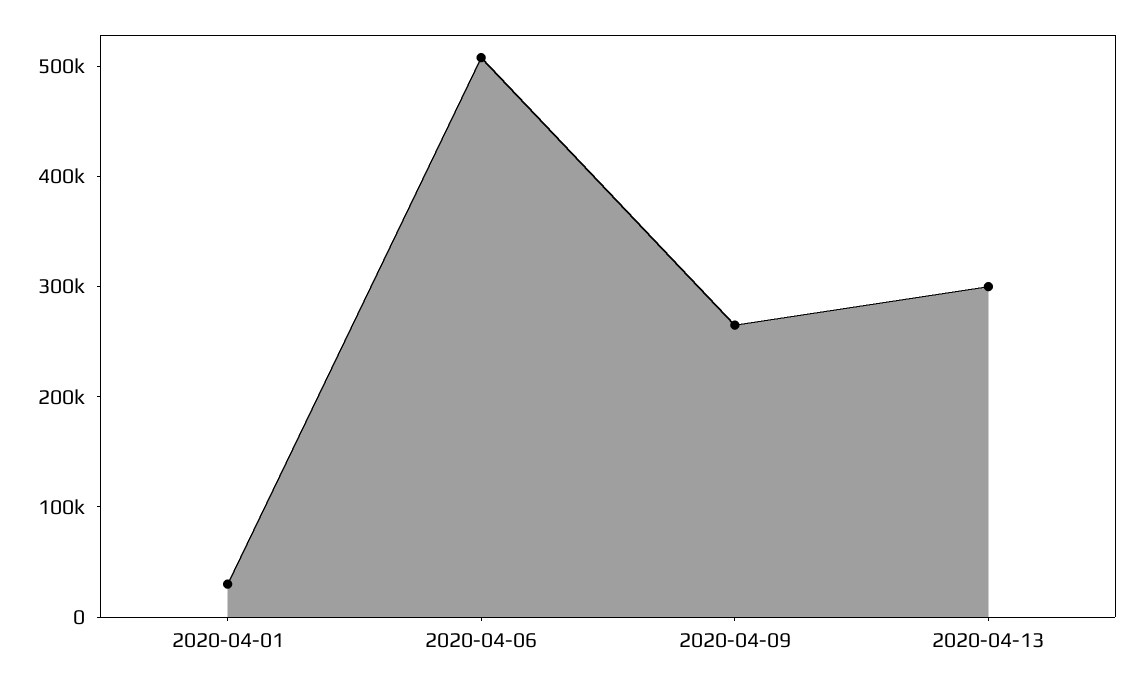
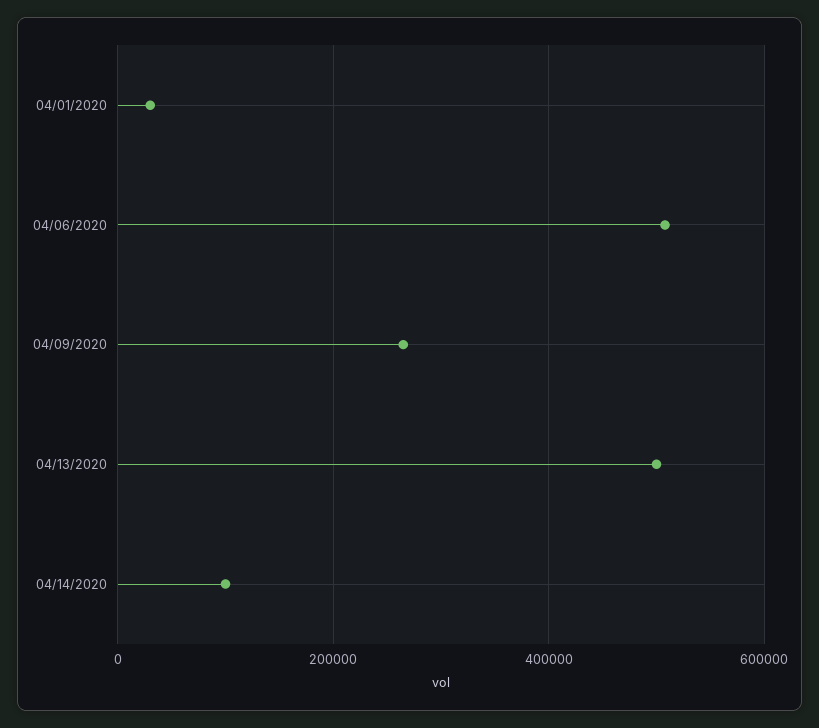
2020-04-13: 300000 -> 500000
04/14/2020: none -> 100000

